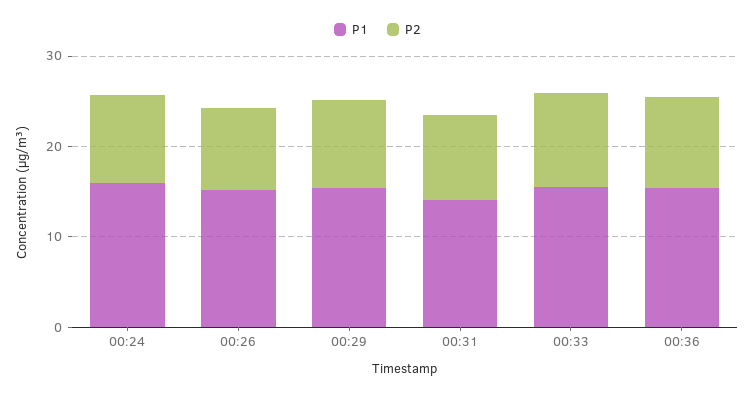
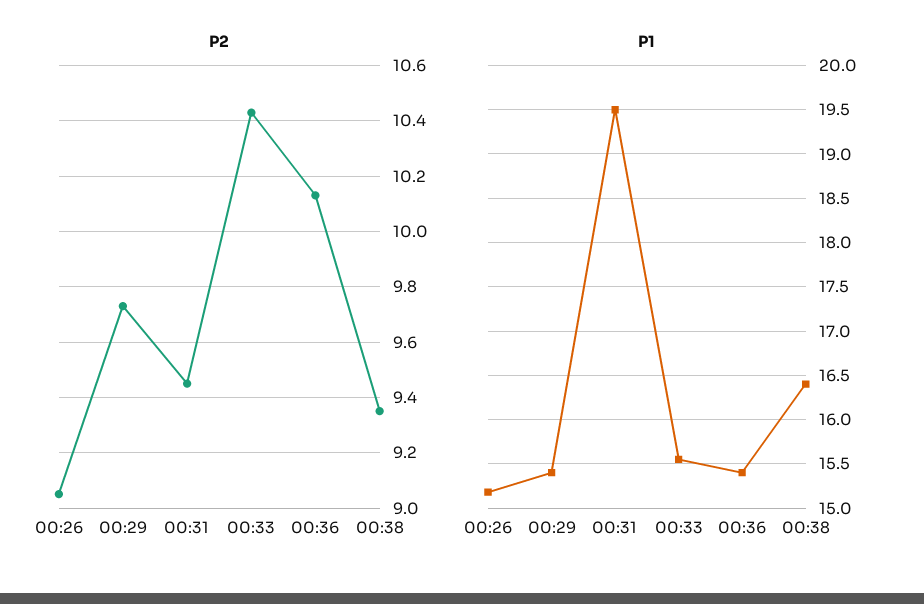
P1, 00:24: 16 -> none
P2, 00:24: 10 -> none
P1, 00:31: 14 -> 19.5
P2, 00:38: none -> 9.35
P1, 00:38: none -> 16.4

